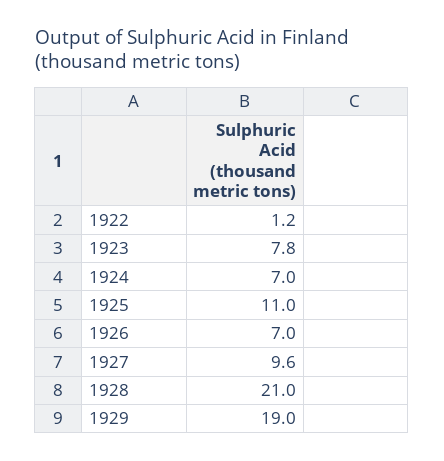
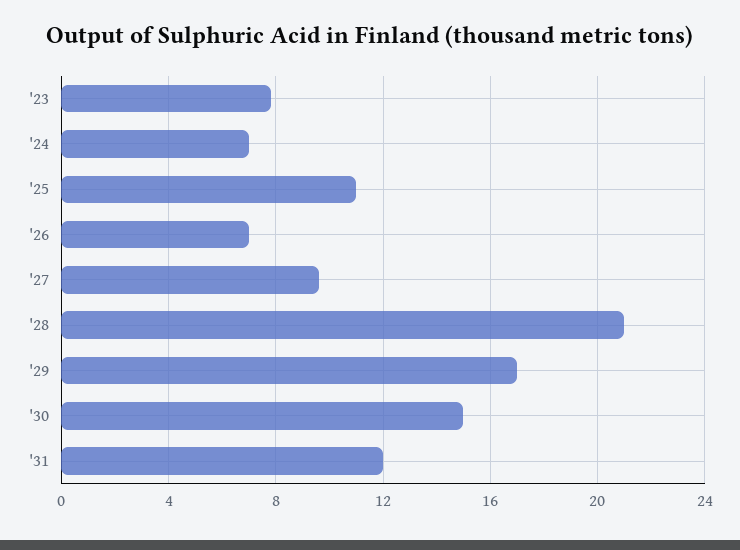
1922: 1.2 -> none
1929: 19 -> 17
'30: none -> 15
'31: none -> 12

